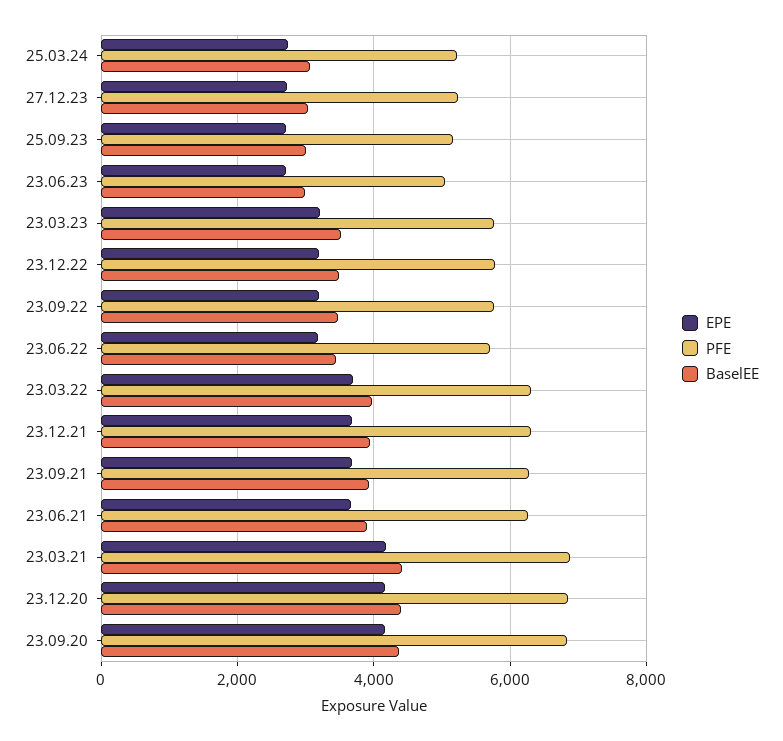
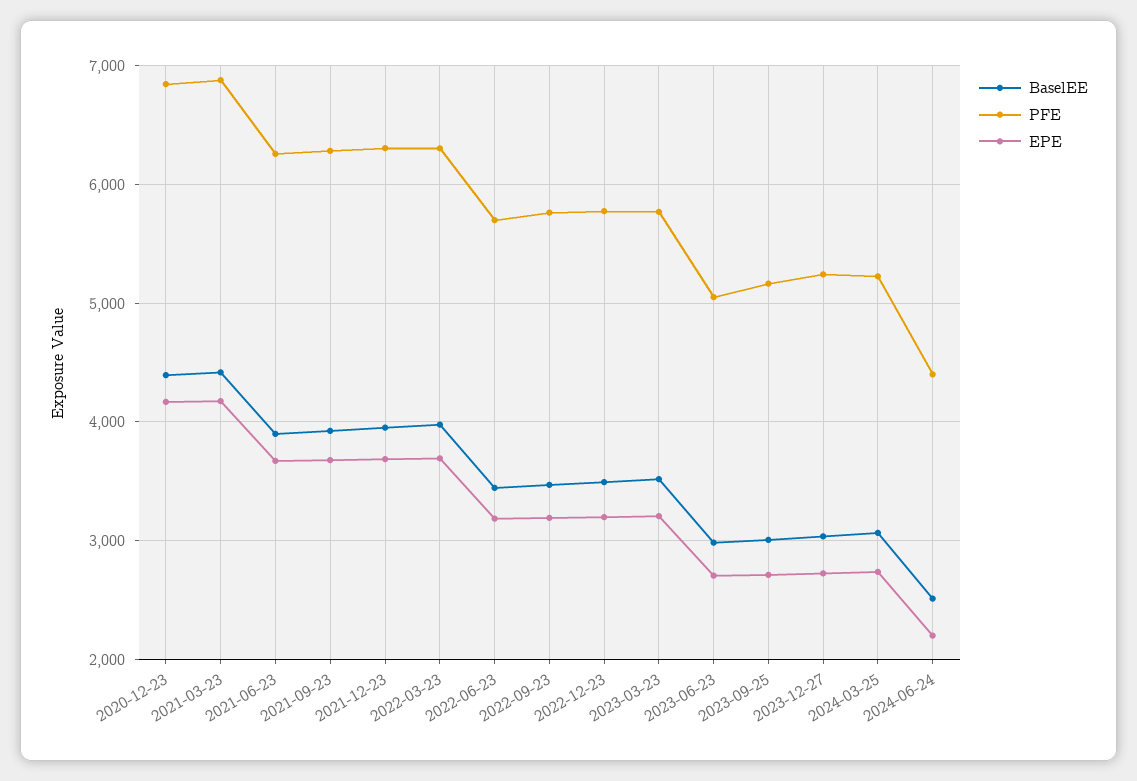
EPE, 23.09.20: 4200 -> none
PFE, 23.09.20: 6800 -> none
BaselEE, 23.09.20: 4400 -> none
BaselEE, 2024-06-24: none -> 2500
PFE, 2024-06-24: none -> 4400
EPE, 2024-06-24: none -> 2200

